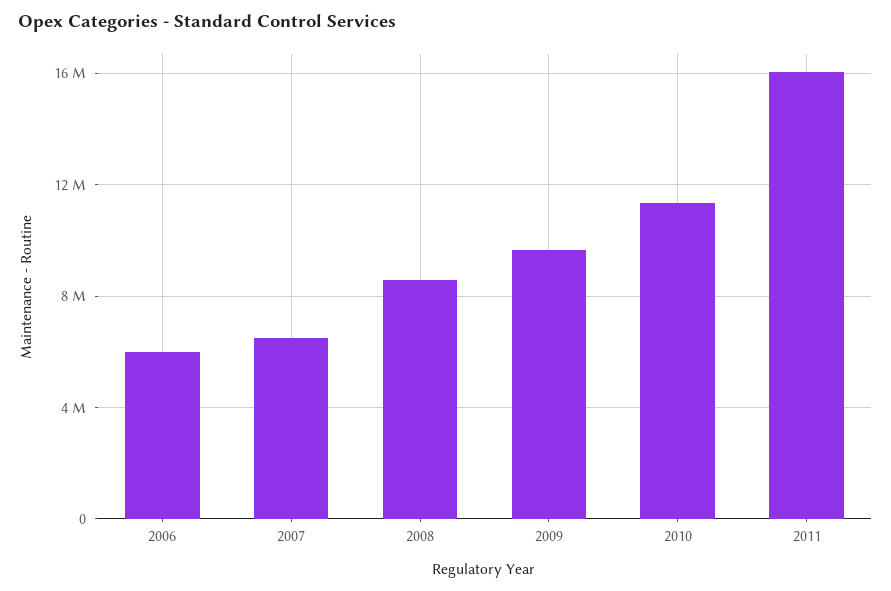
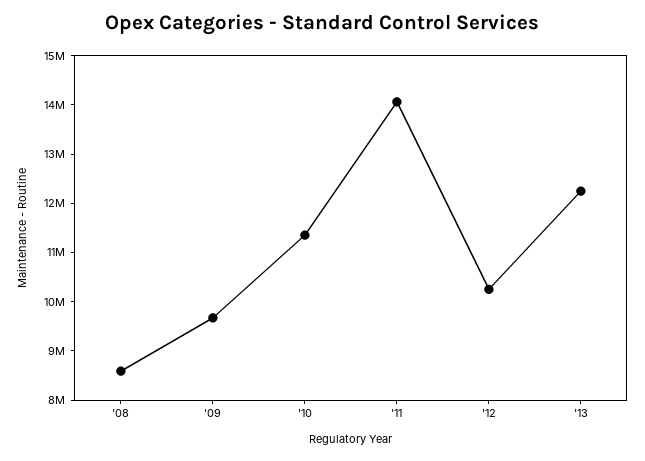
2006: 6000000 -> none
2007: 6500000 -> none
2011: 16000000 -> 14000000
'12: none -> 10200000
'13: none -> 12200000

